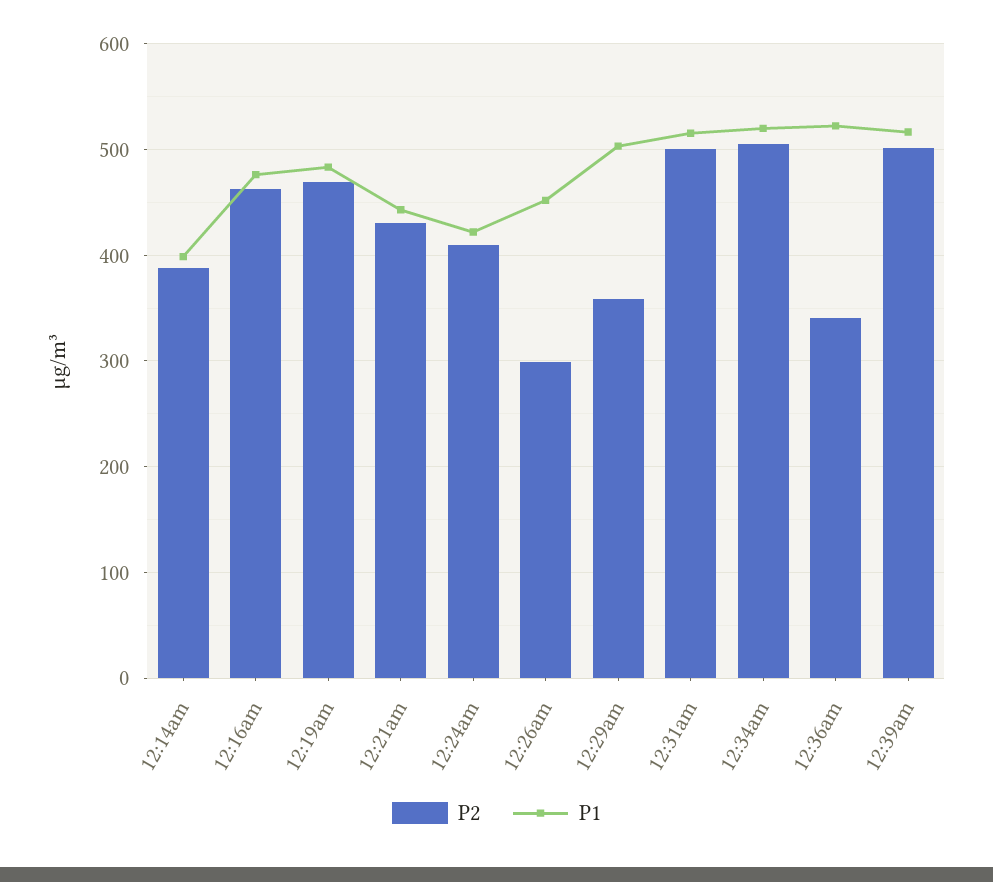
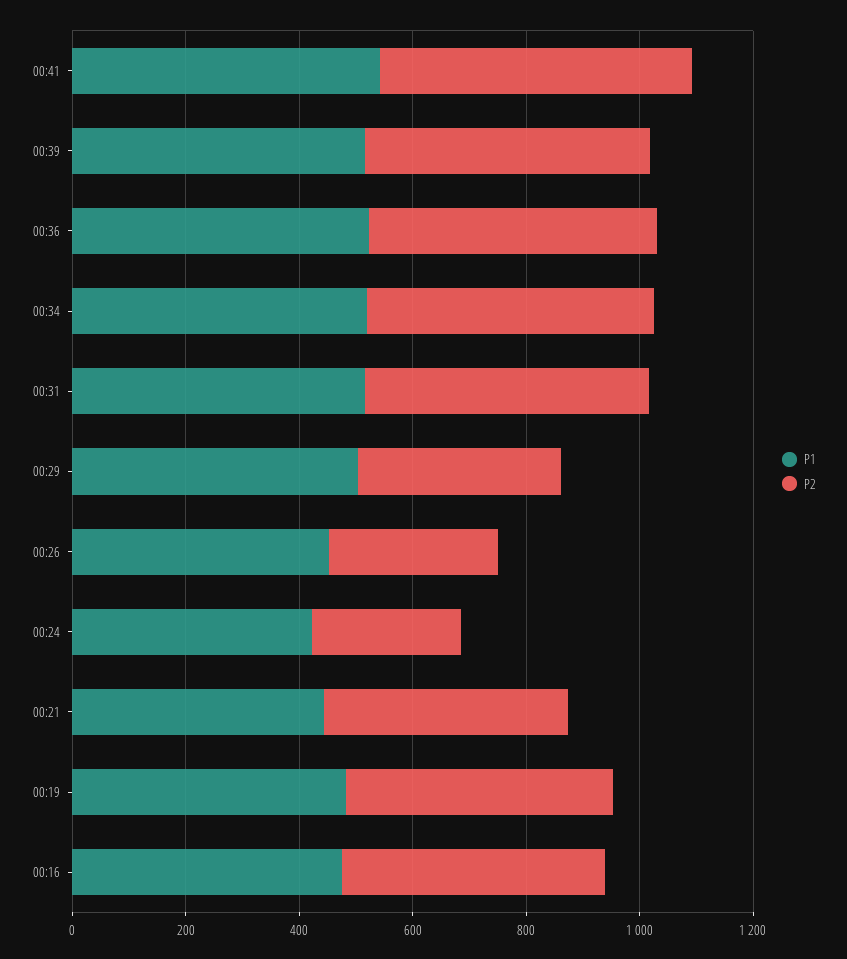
P2, 12:14am: 390 -> none
P1, 12:14am: 400 -> none
P2, 12:24am: 410 -> 250
P2, 12:36am: 340 -> 500
P1, 00:41: none -> 550
P2, 00:41: none -> 550

